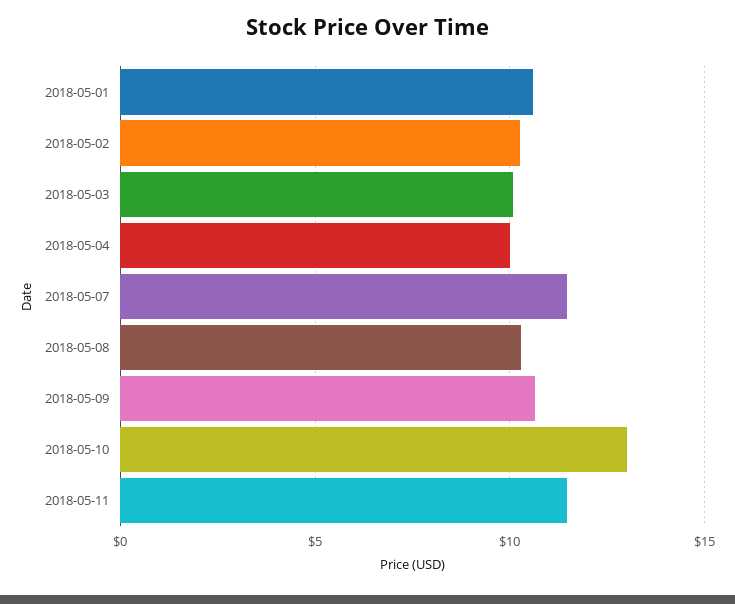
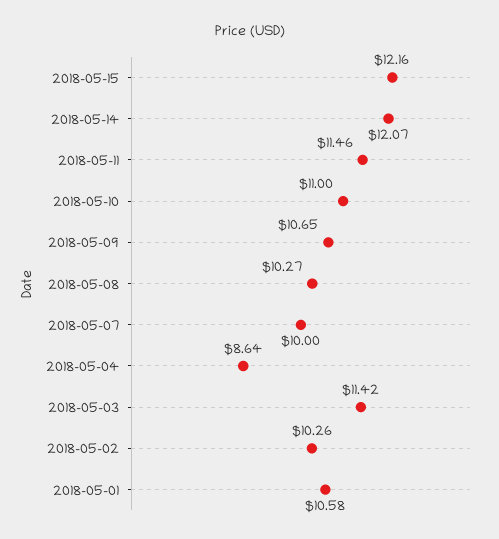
2018-05-03: 10 -> 11.42
2018-05-04: 10 -> 8.64
2018-05-07: 11.5 -> 10
2018-05-10: 13 -> 11
2018-05-15: none -> 12.16
2018-05-14: none -> 12.07

